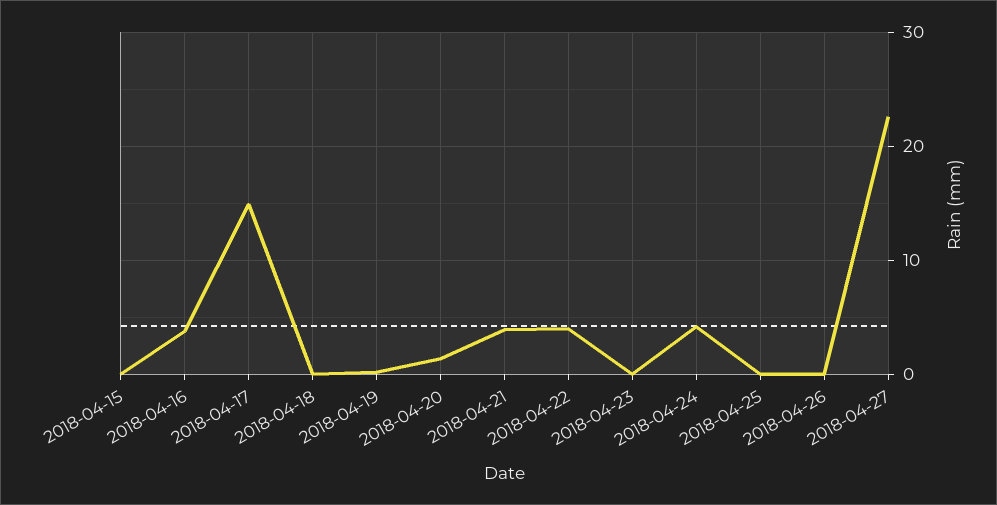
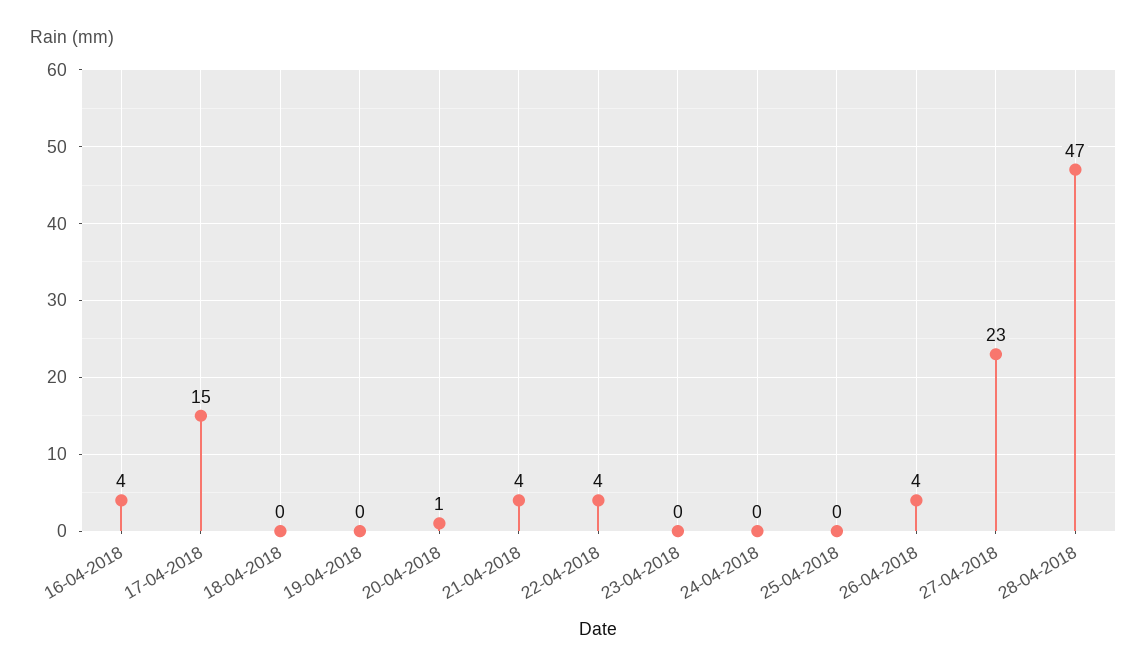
2018-04-15: 0 -> none
2018-04-24: 4 -> 0
2018-04-26: 0 -> 4
28-04-2018: none -> 47

